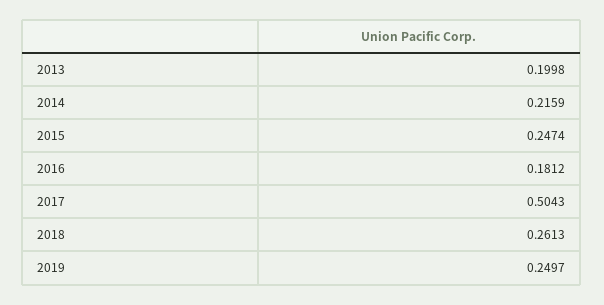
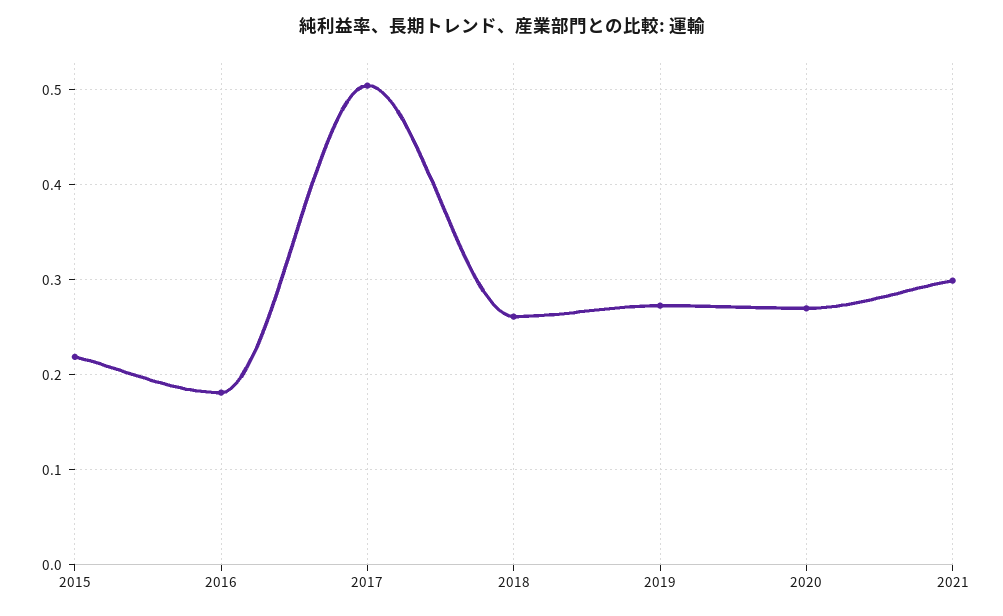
2013: 0.1998 -> none
2014: 0.2159 -> none
2015: 0.2474 -> 0.22
2019: 0.2497 -> 0.27
2020: none -> 0.27
2021: none -> 0.3

